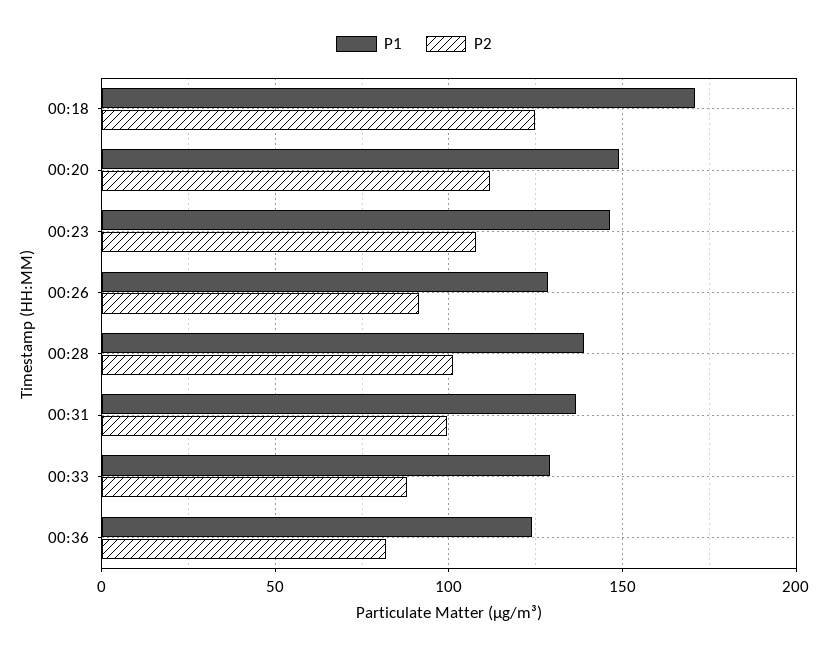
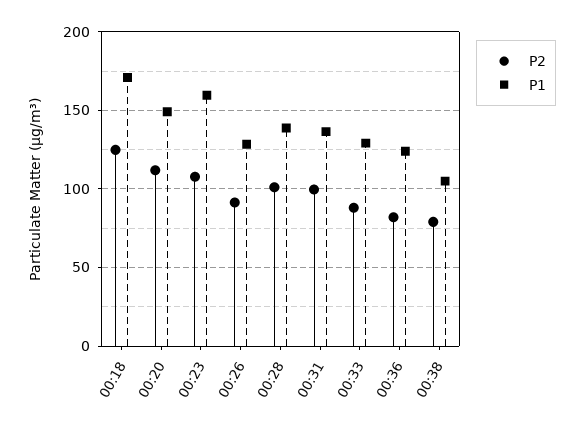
P1, 00:23: 145 -> 160
P2, 00:38: none -> 80
P1, 00:38: none -> 105

